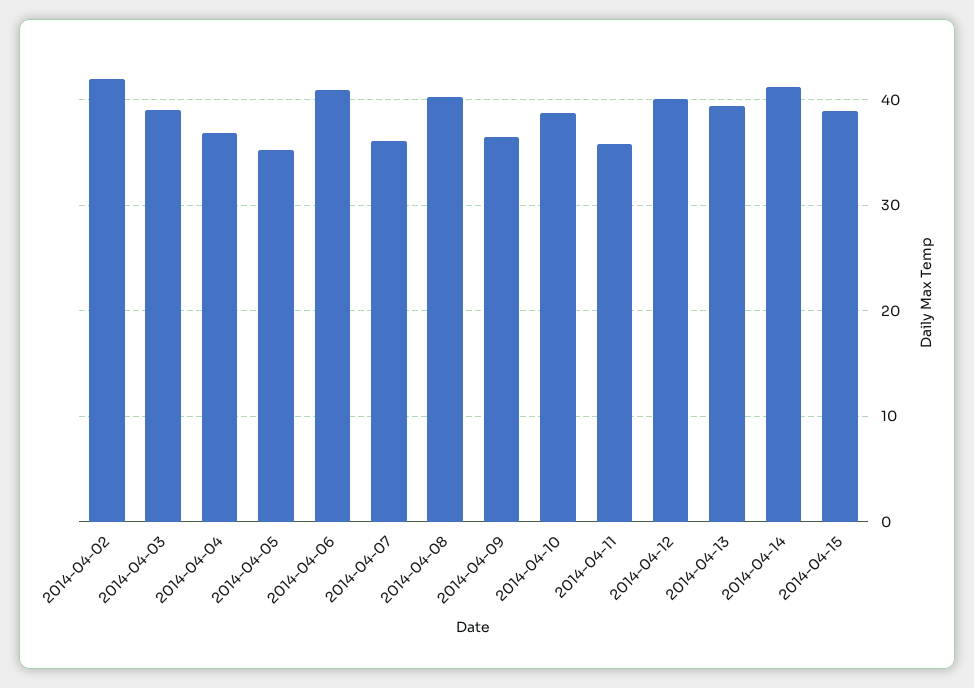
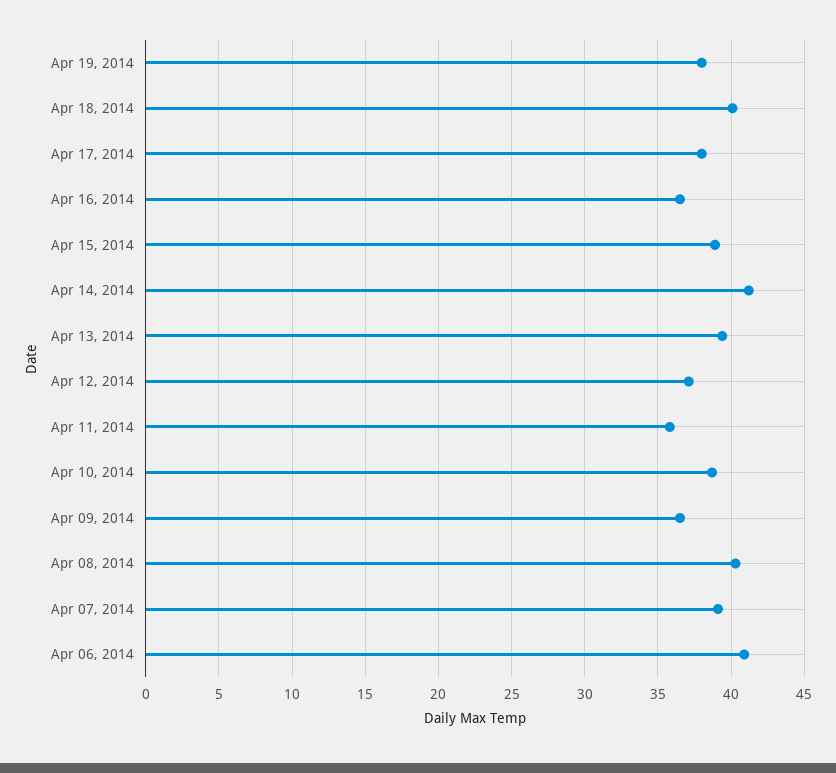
2014-04-02: 42 -> none
2014-04-03: 39 -> none
2014-04-04: 37 -> none
2014-04-05: 35 -> none
2014-04-07: 36 -> 39
2014-04-12: 40 -> 37
Apr 19, 2014: none -> 38
Apr 18, 2014: none -> 40
Apr 17, 2014: none -> 38
Apr 16, 2014: none -> 36.5

